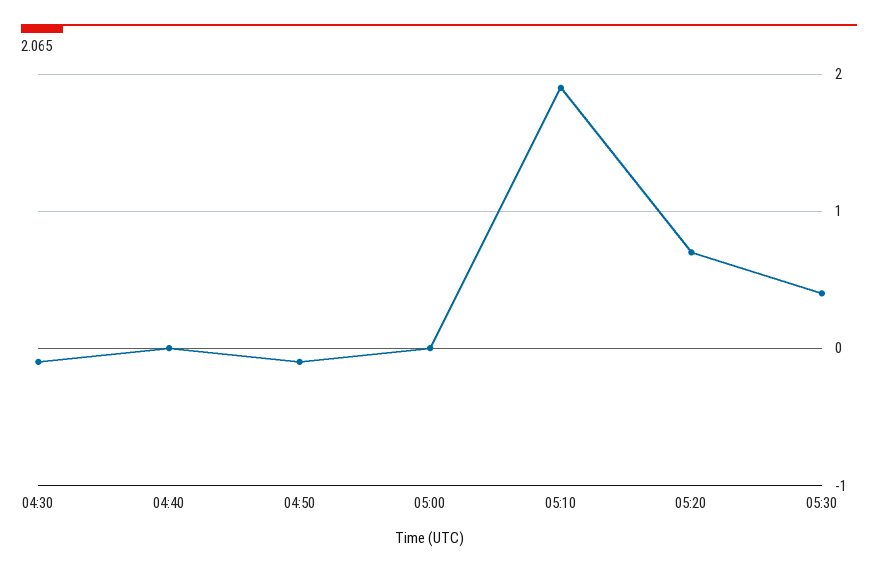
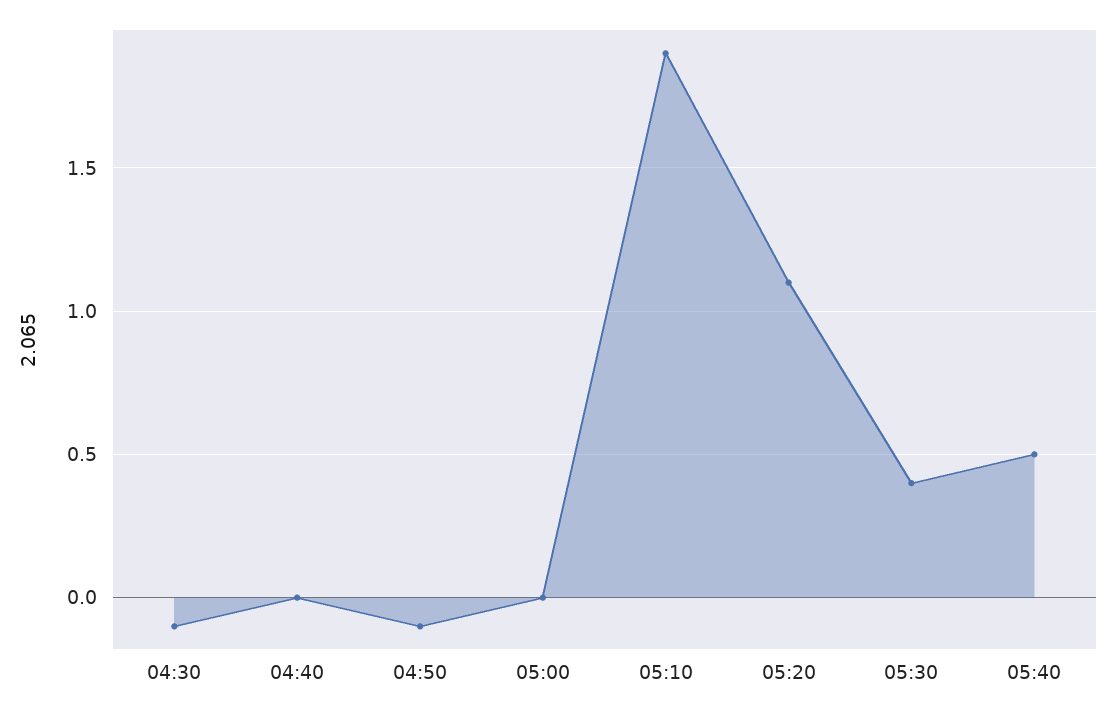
05:20: 0.7 -> 1.1
05:40: none -> 0.5

